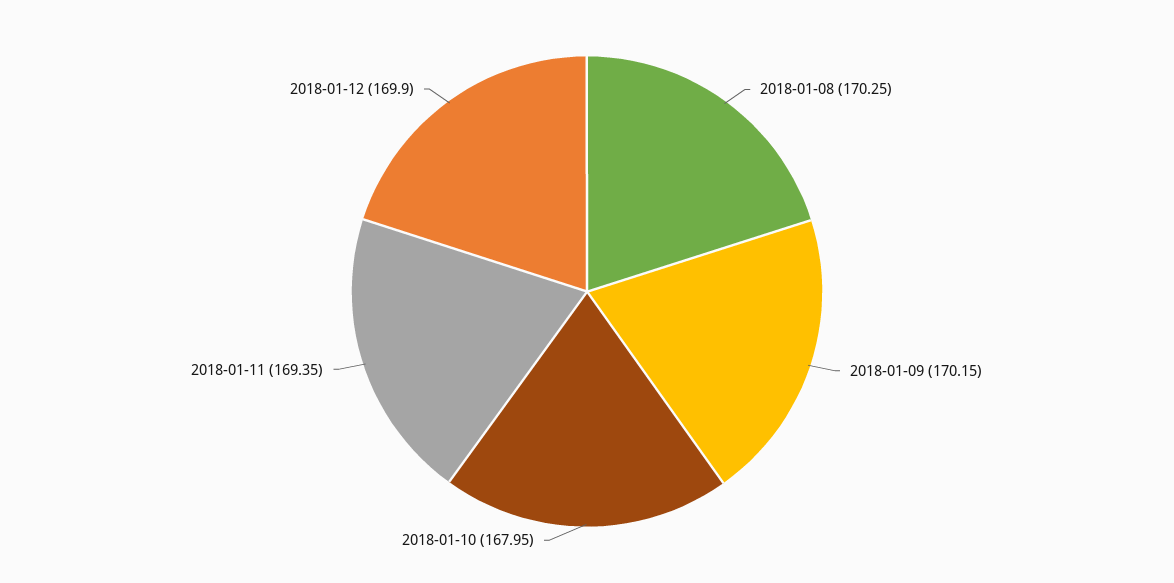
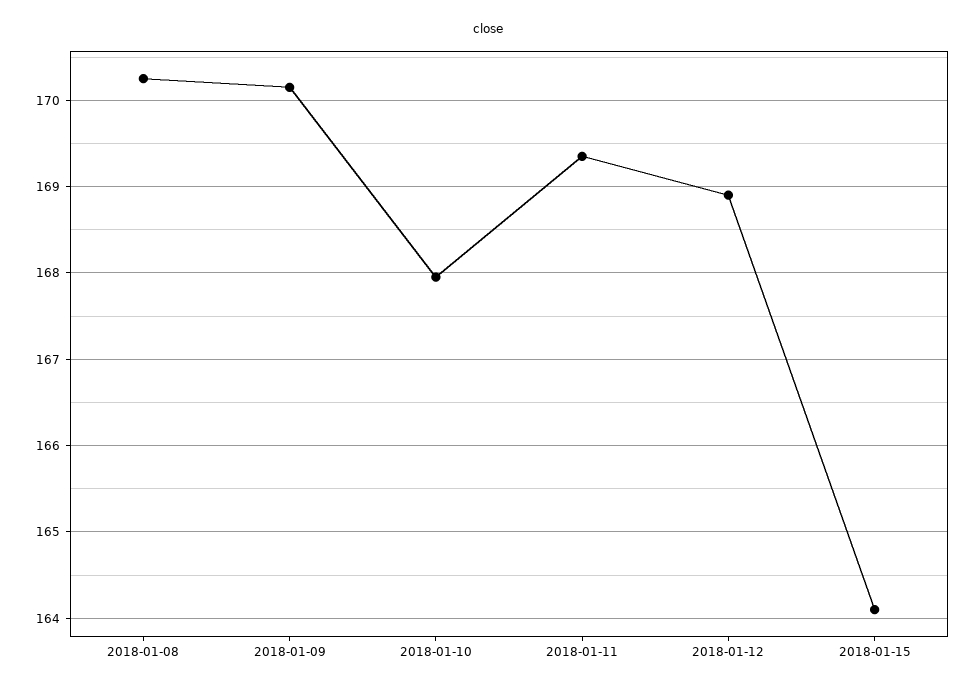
2018-01-12: 169.9 -> 168.9
2018-01-15: none -> 164.1

